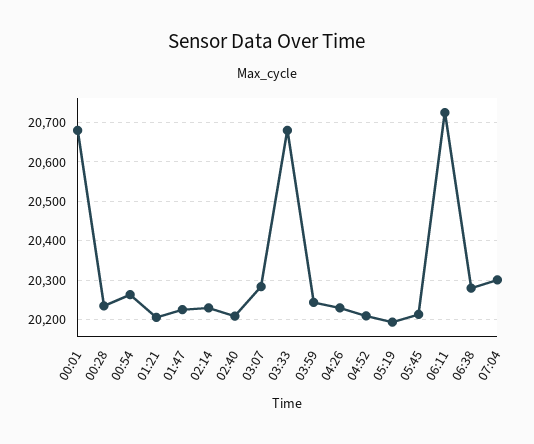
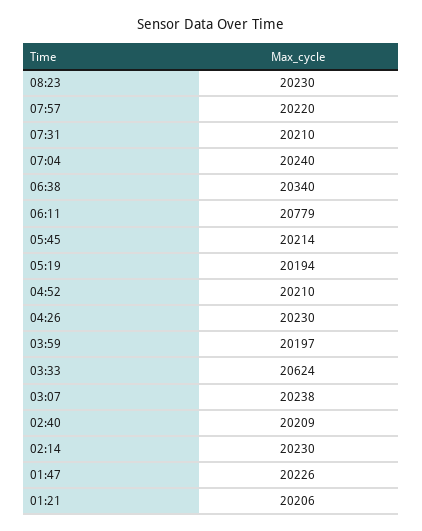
00:01: 20680 -> none
00:28: 20240 -> none
00:54: 20260 -> none
03:07: 20280 -> 20238
03:33: 20680 -> 20624
03:59: 20240 -> 20197
06:11: 20720 -> 20779
06:38: 20280 -> 20340
07:04: 20300 -> 20240
08:23: none -> 20230
07:57: none -> 20220
07:31: none -> 20210

